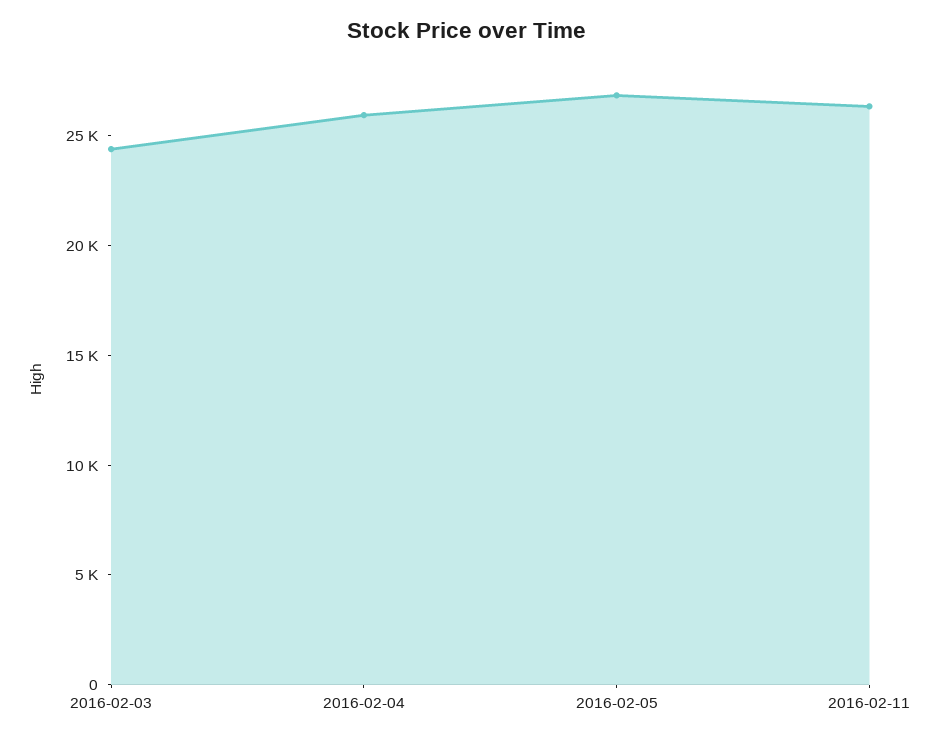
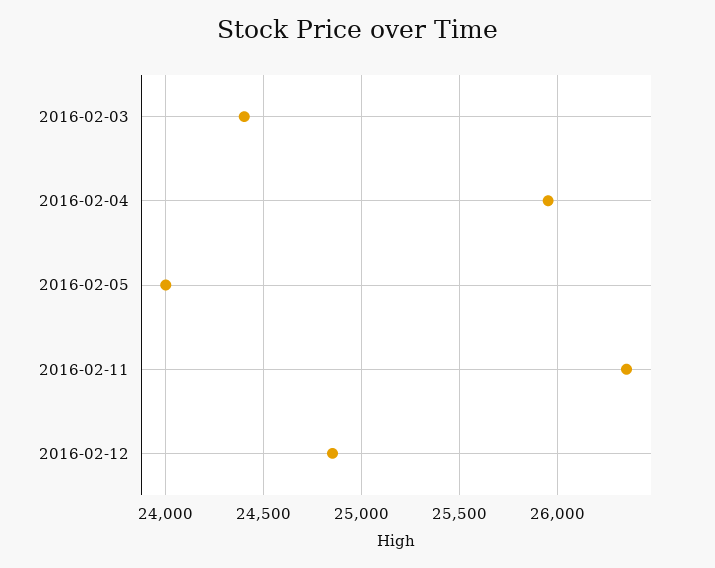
2016-02-05: 27000 -> 24000
2016-02-12: none -> 24850

